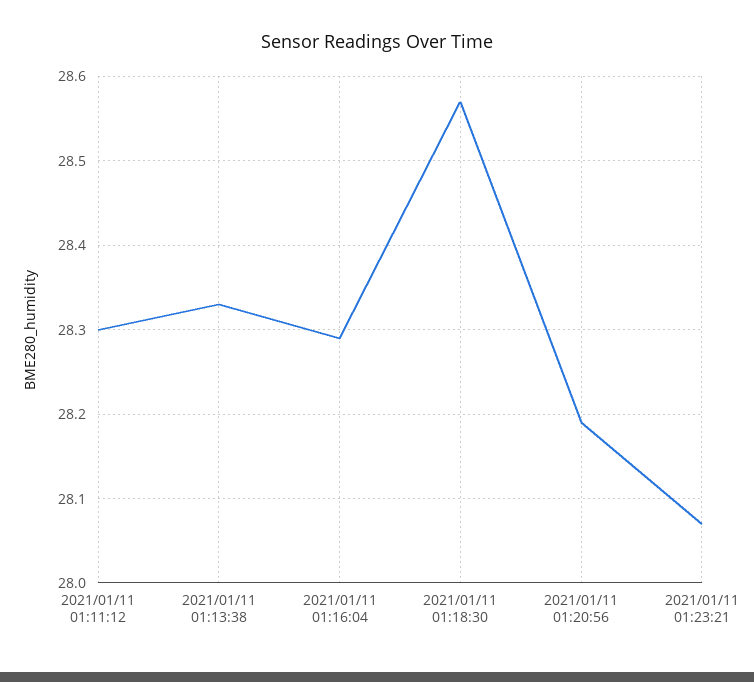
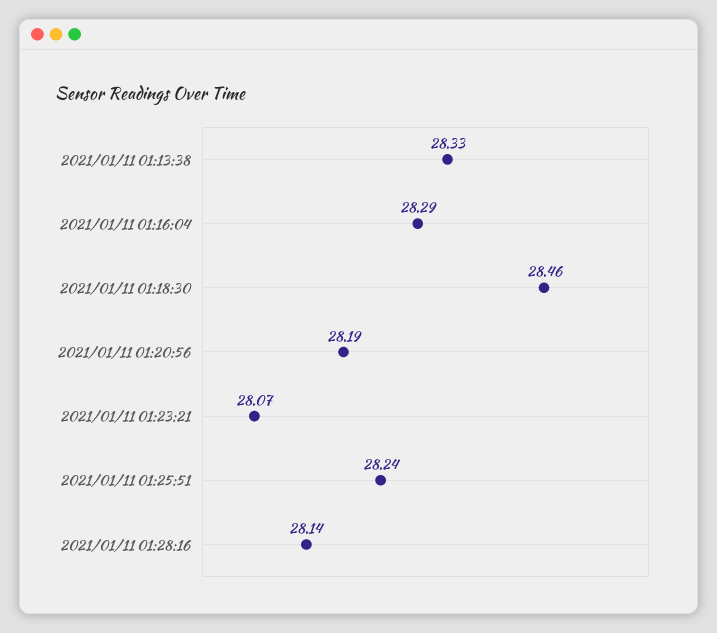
2021/01/11 01:11:12: 28.3 -> none
2021/01/11 01:18:30: 28.57 -> 28.46
2021/01/11 01:25:51: none -> 28.24
2021/01/11 01:28:16: none -> 28.14

